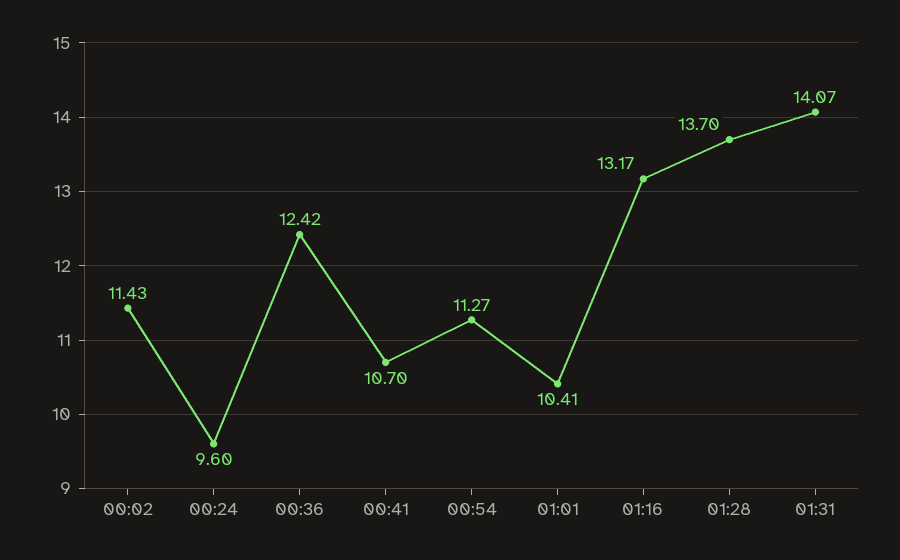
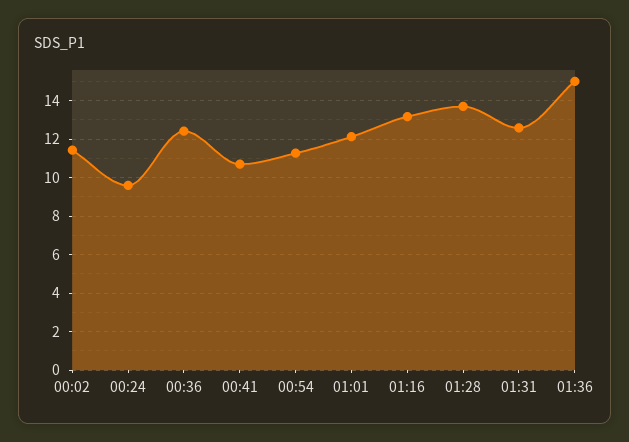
01:01: 10.41 -> 12
01:31: 14.07 -> 12.5
01:36: none -> 15

